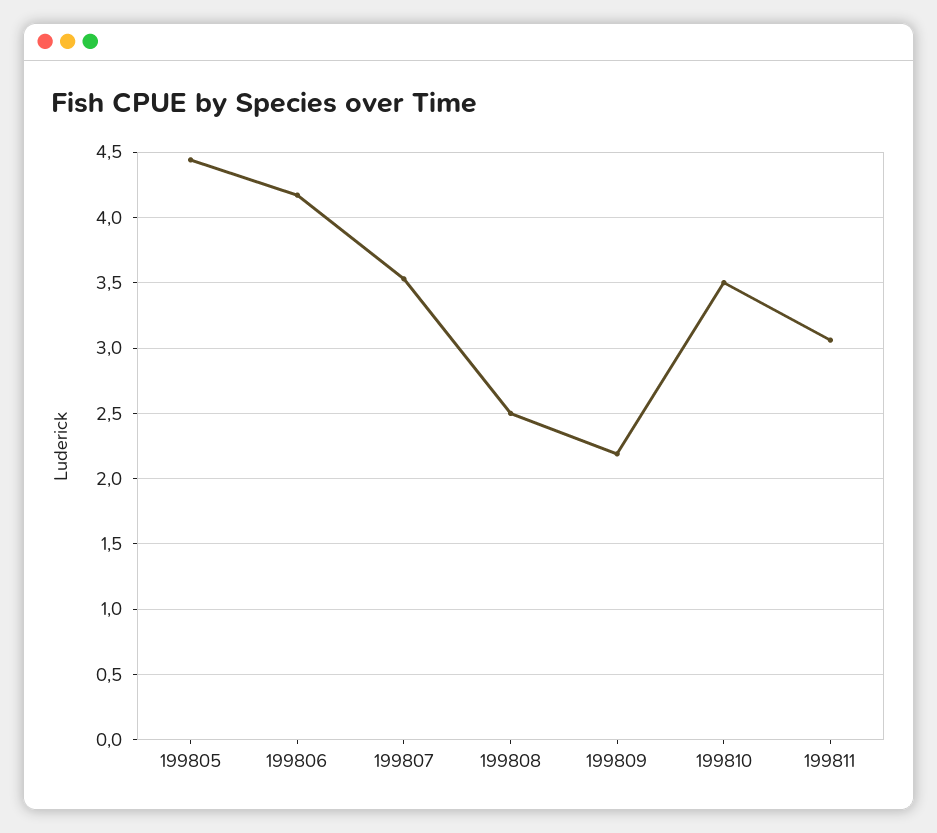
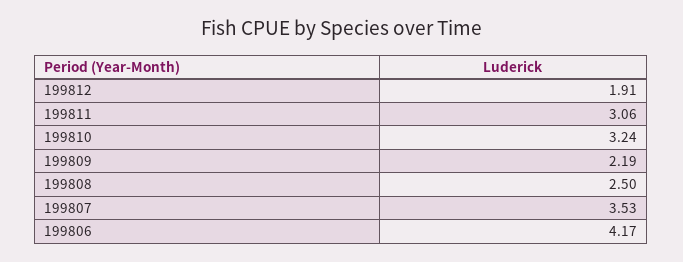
199805: 4.45 -> none
199810: 3.5 -> 3.24
199812: none -> 1.91

